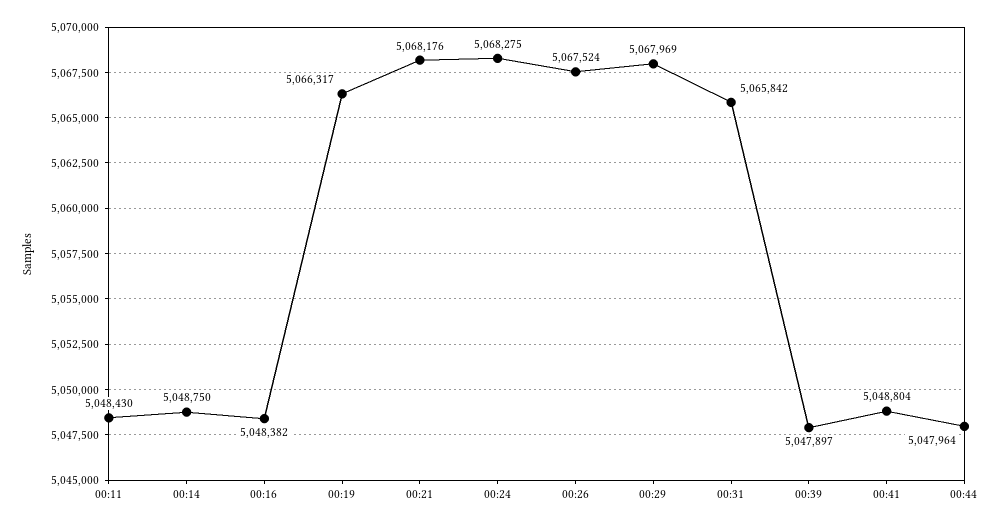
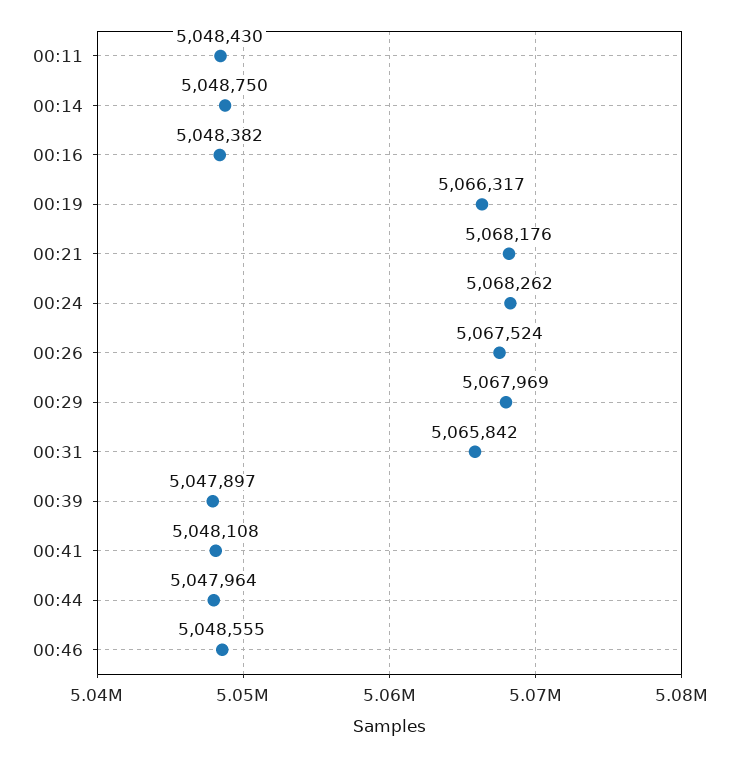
00:24: 5068275 -> 5068262
00:41: 5048804 -> 5048108
00:46: none -> 5048555

